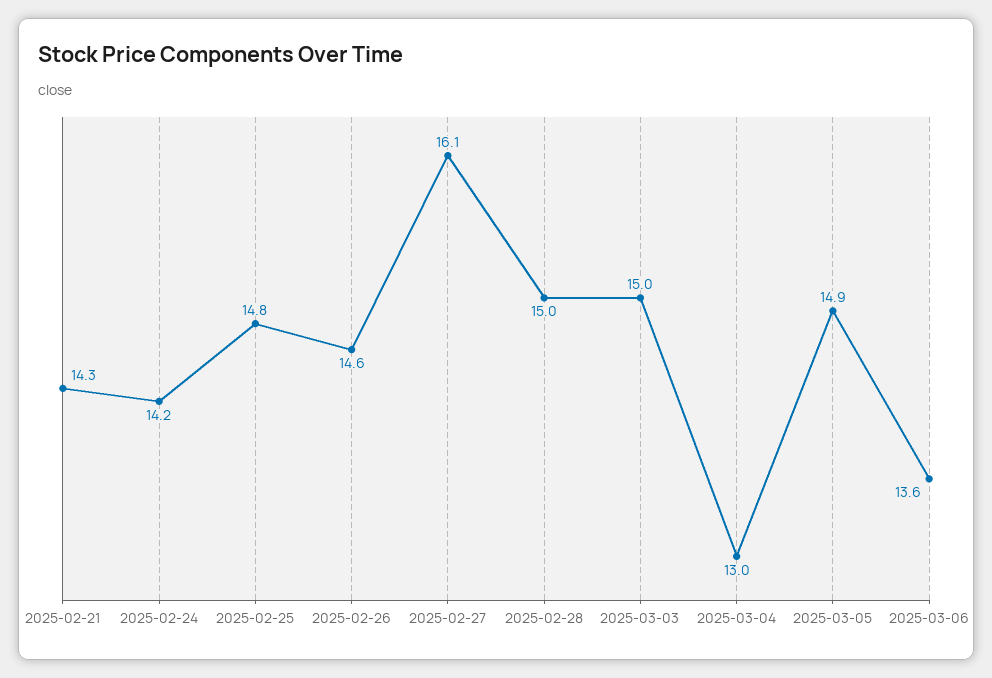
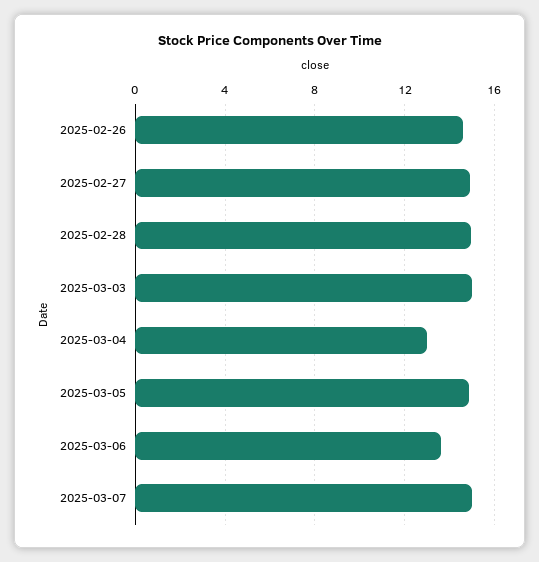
2025-02-21: 14.3 -> none
2025-02-24: 14.2 -> none
2025-02-25: 14.8 -> none
2025-02-27: 16.1 -> 15
2025-03-07: none -> 15

